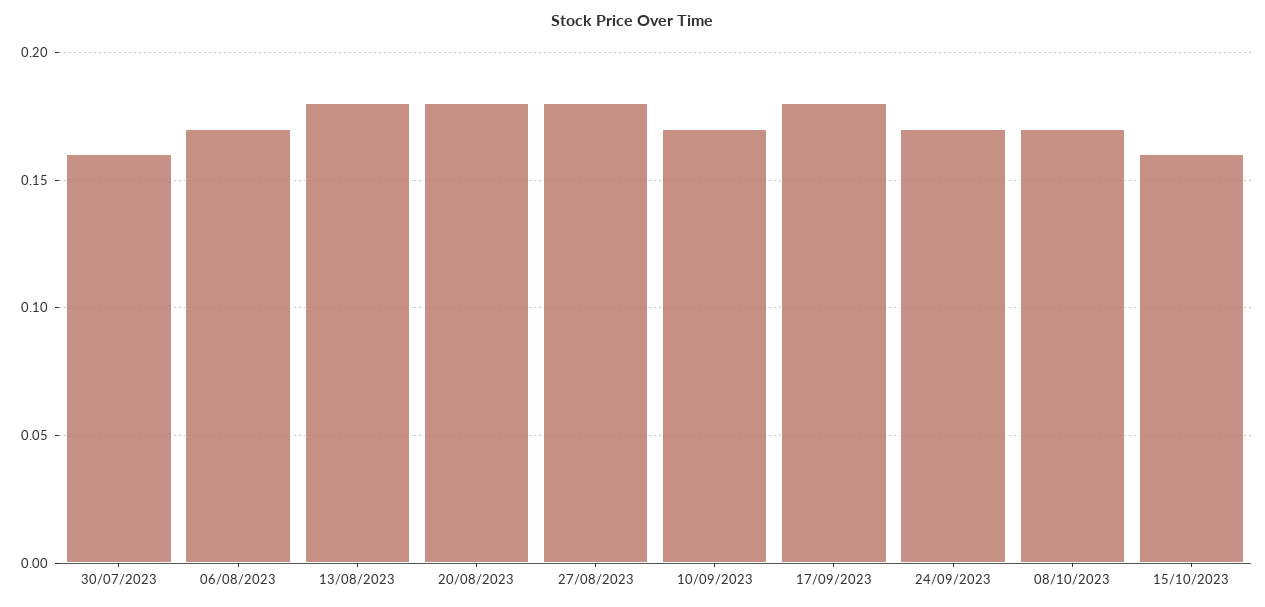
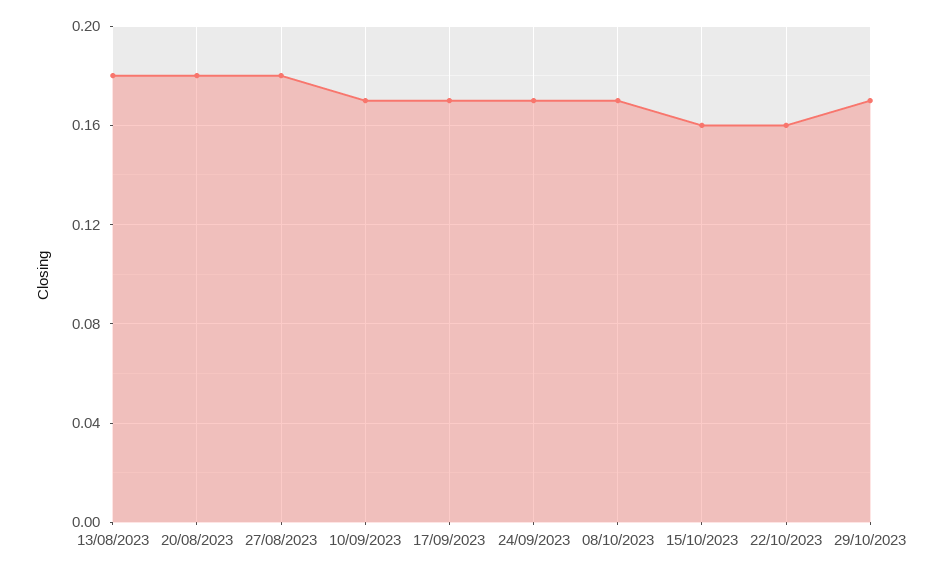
30/07/2023: 0.16 -> none
06/08/2023: 0.17 -> none
17/09/2023: 0.18 -> 0.17
22/10/2023: none -> 0.16
29/10/2023: none -> 0.17

